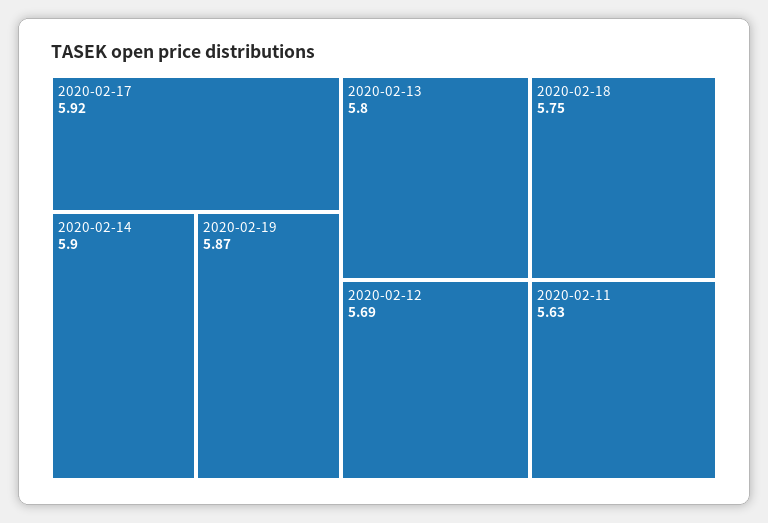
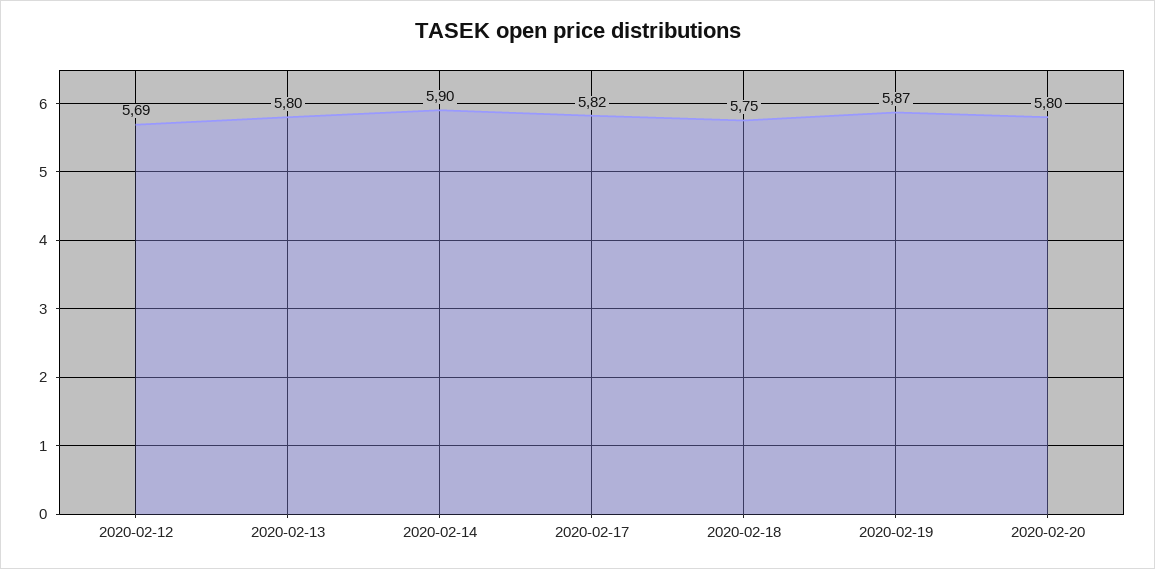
2020-02-17: 5.92 -> 5.82
2020-02-11: 5.63 -> none
2020-02-20: none -> 5.8

